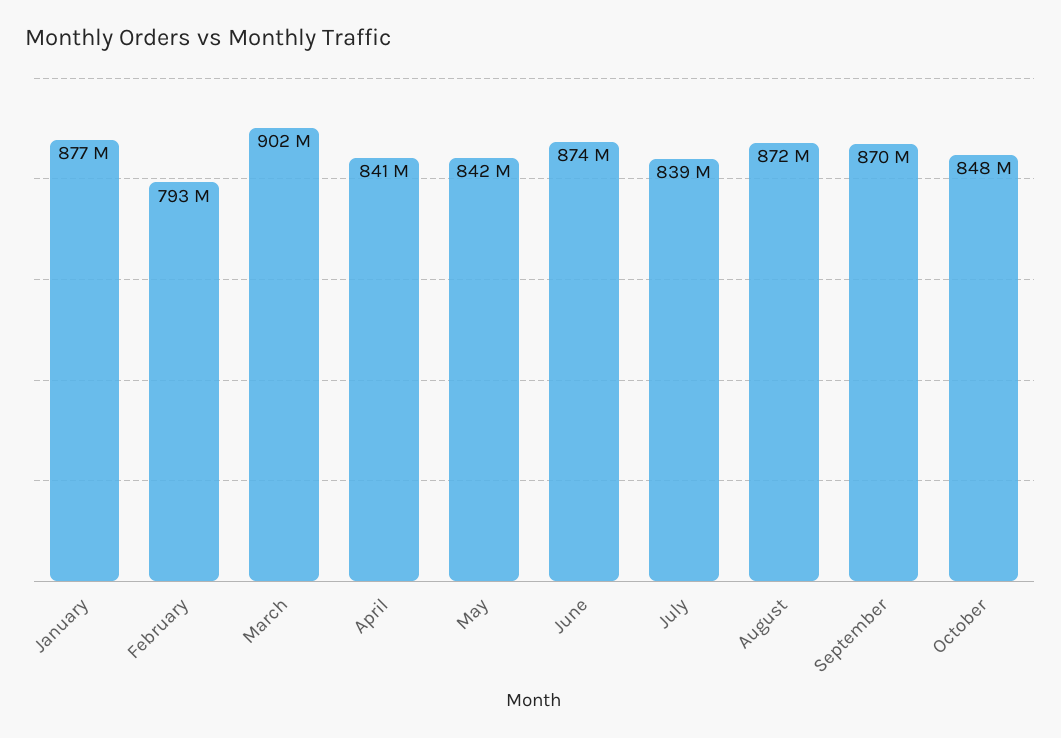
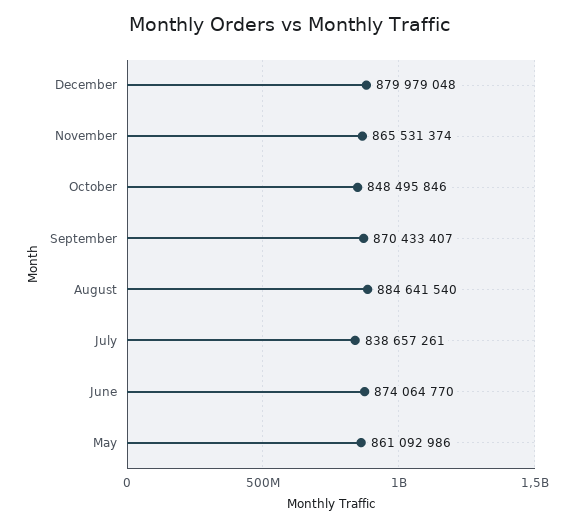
January: 877000000 -> none
February: 793000000 -> none
March: 902000000 -> none
April: 841000000 -> none
May: 842000000 -> 861092986
August: 872000000 -> 884641540
December: none -> 879979048
November: none -> 865531374

